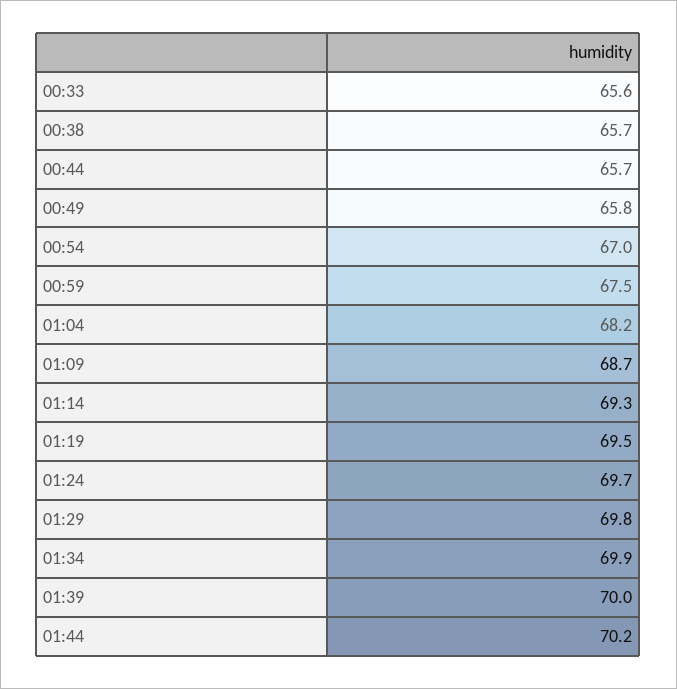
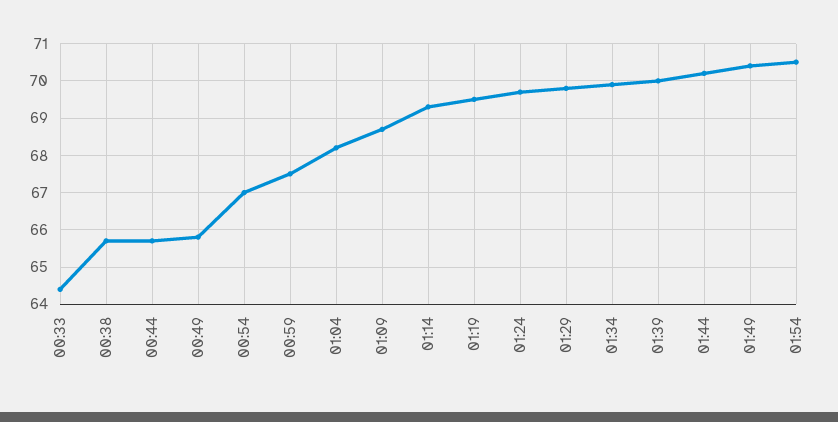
00:33: 65.6 -> 64.5
01:49: none -> 70.5
01:54: none -> 70.5

